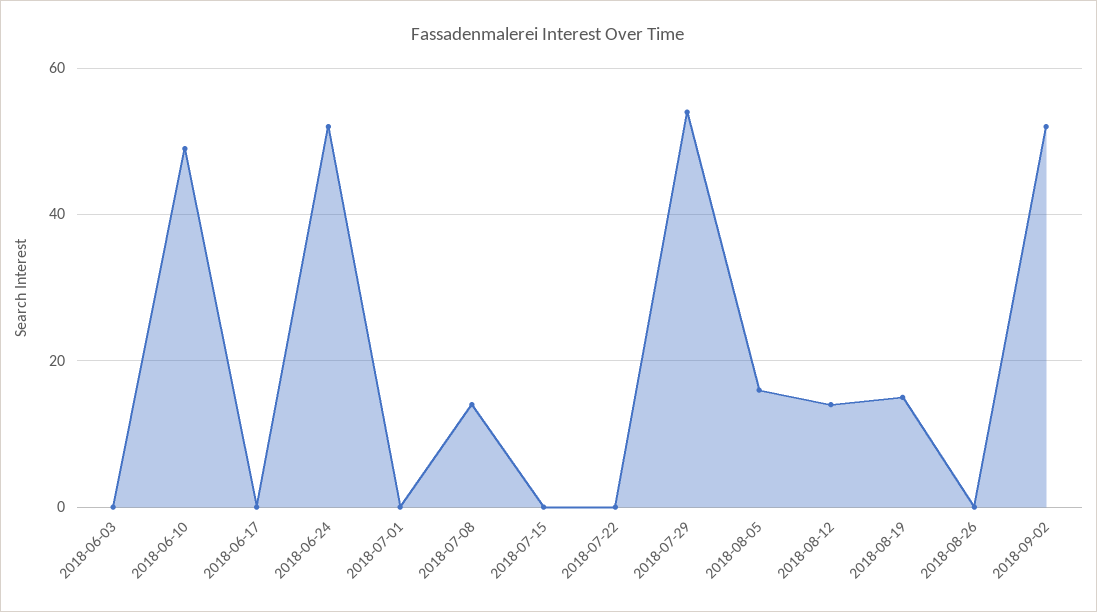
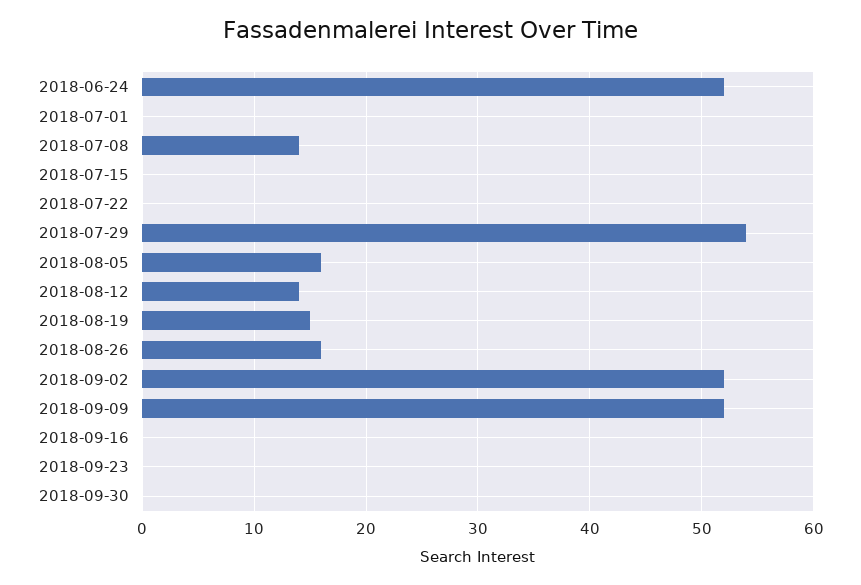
2018-06-03: 0 -> none
2018-06-10: 50 -> none
2018-06-17: 0 -> none
2018-08-26: 0 -> 16
2018-09-09: none -> 52
2018-09-16: none -> 0
2018-09-23: none -> 0
2018-09-30: none -> 0

